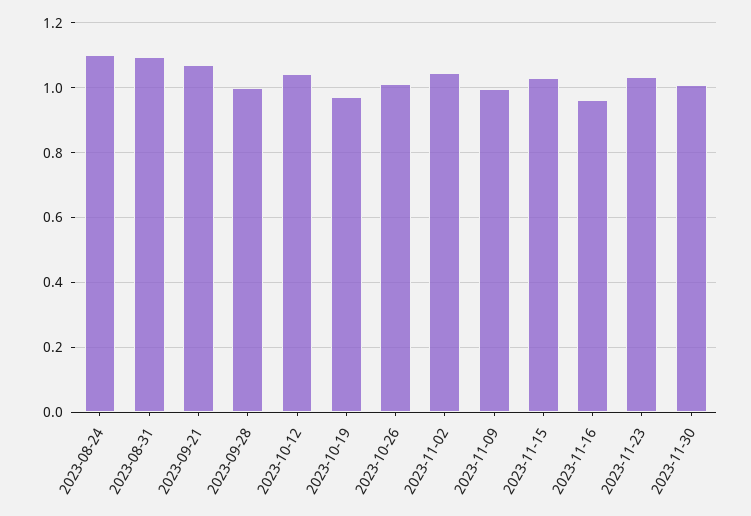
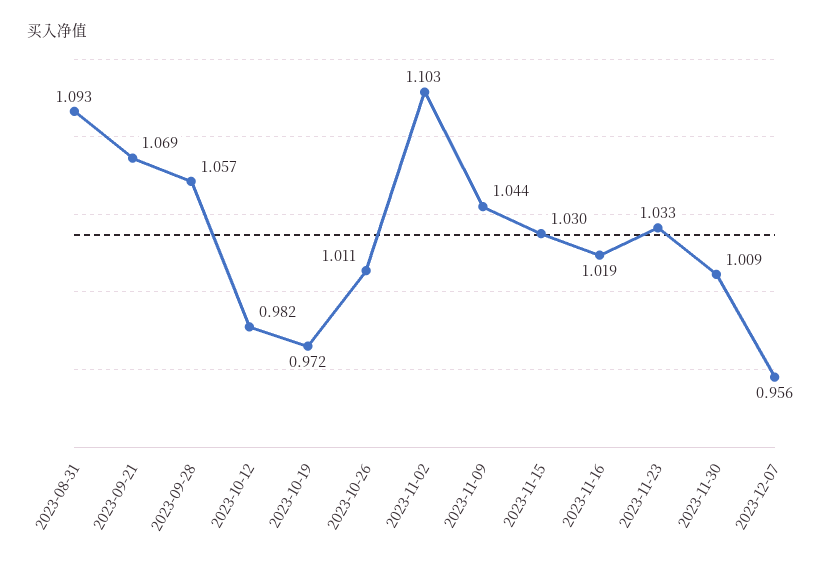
2023-08-24: 1.1 -> none
2023-09-28: 1 -> 1.057
2023-10-12: 1.04 -> 0.982
2023-11-02: 1.04 -> 1.103
2023-11-09: 1 -> 1.044
2023-11-16: 0.96 -> 1.019
2023-12-07: none -> 0.956

